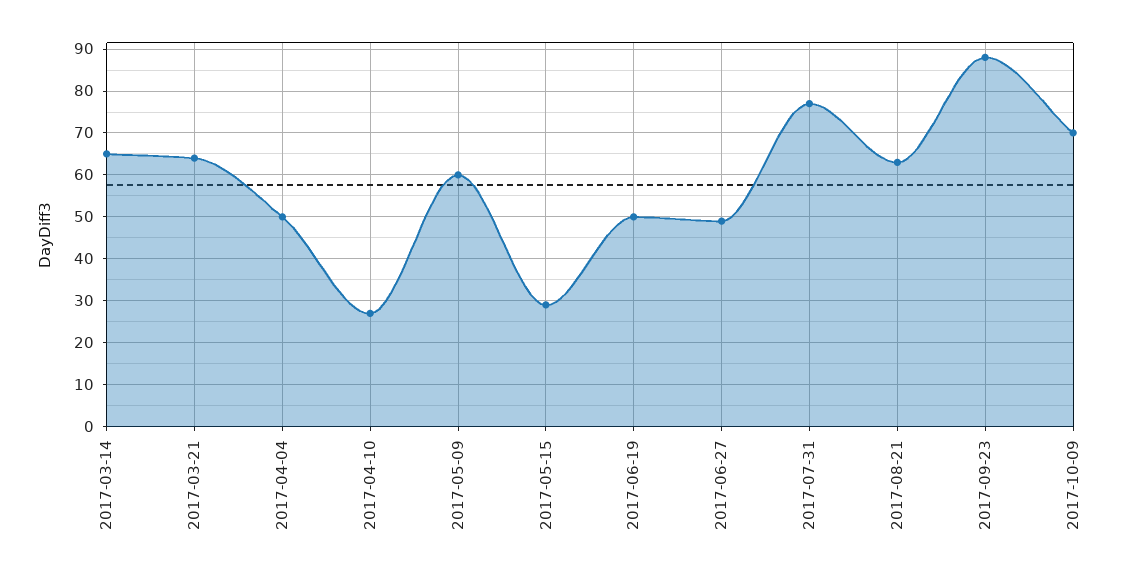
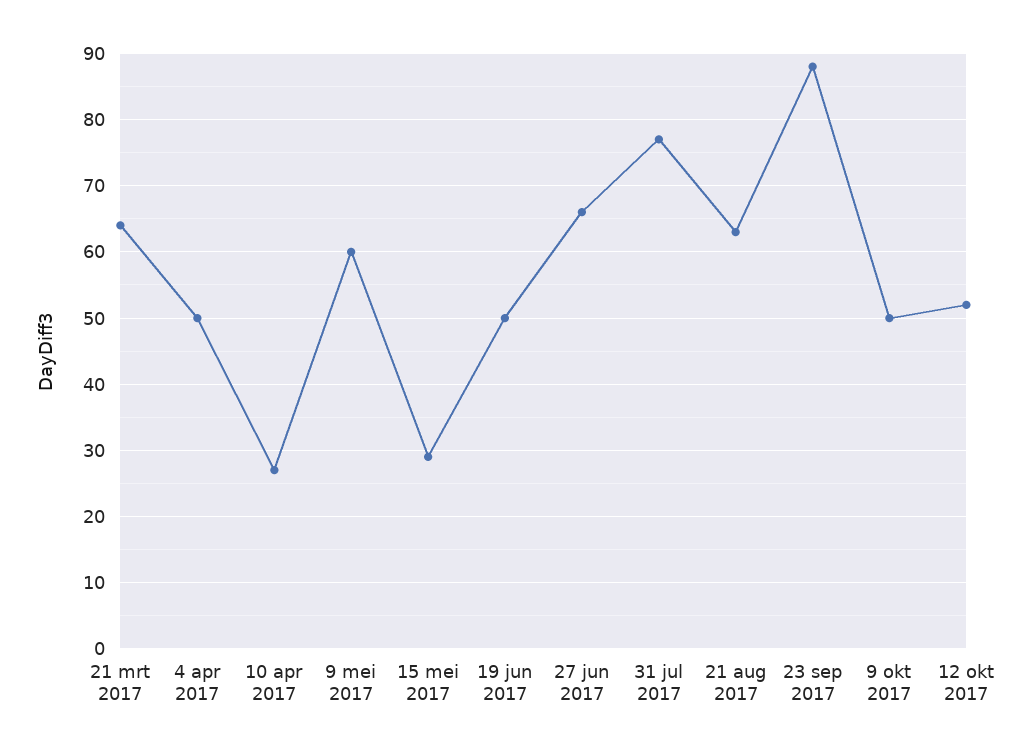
2017-03-14: 65 -> none
2017-06-27: 50 -> 66
2017-10-09: 70 -> 50
12 okt 2017: none -> 52

